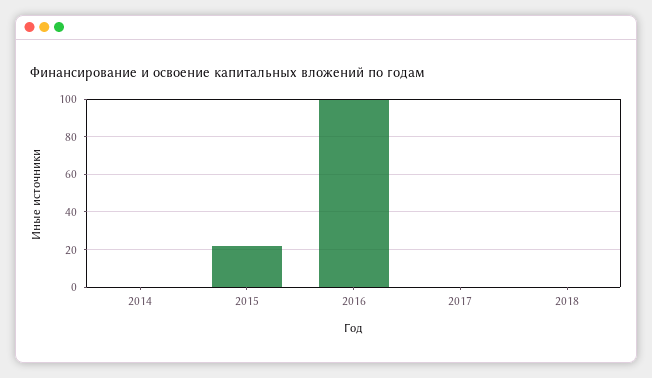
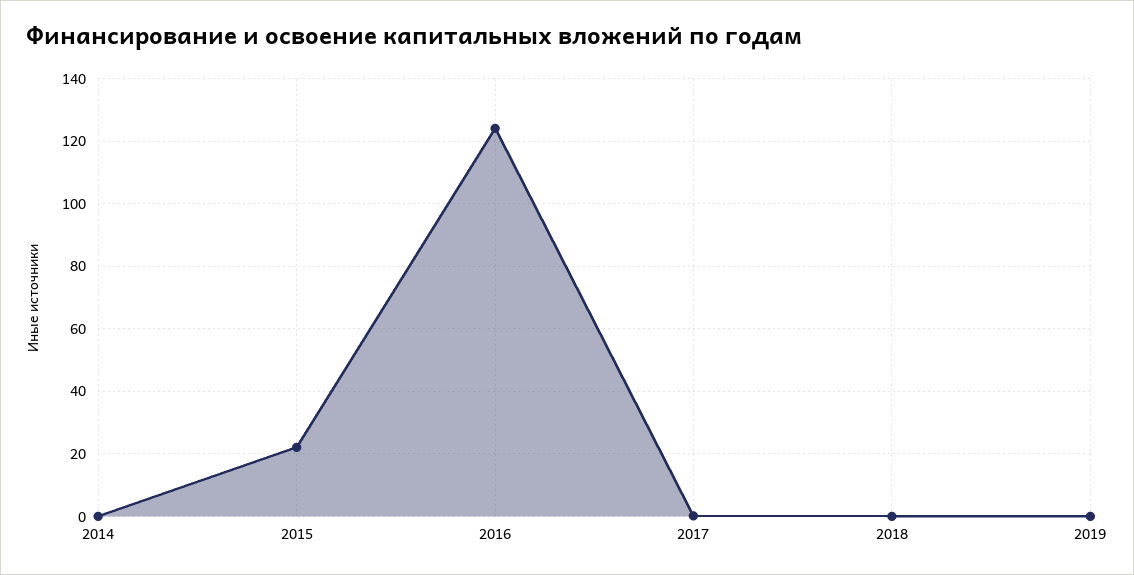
2016: 100 -> 124
2019: none -> 0

